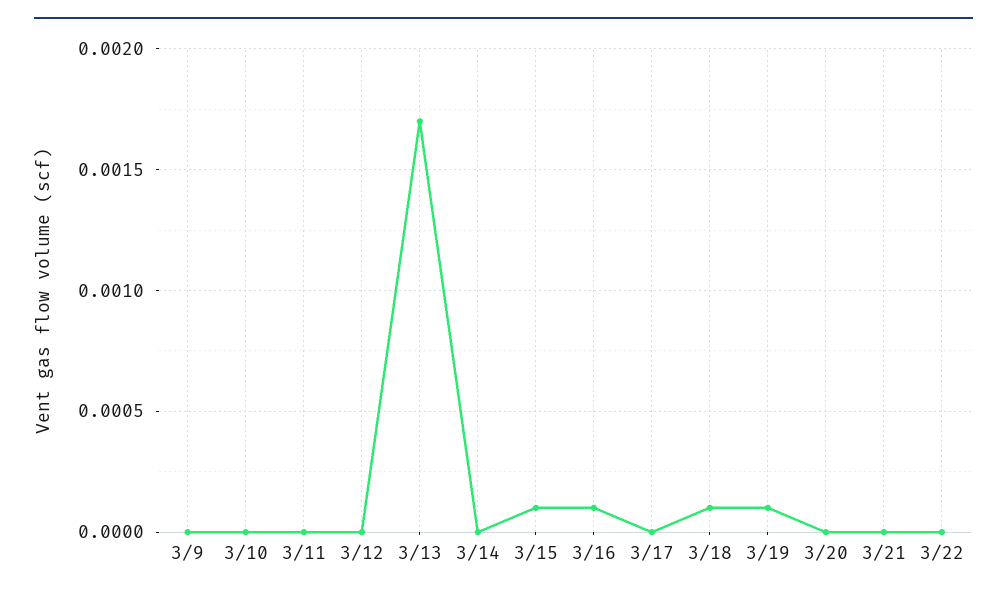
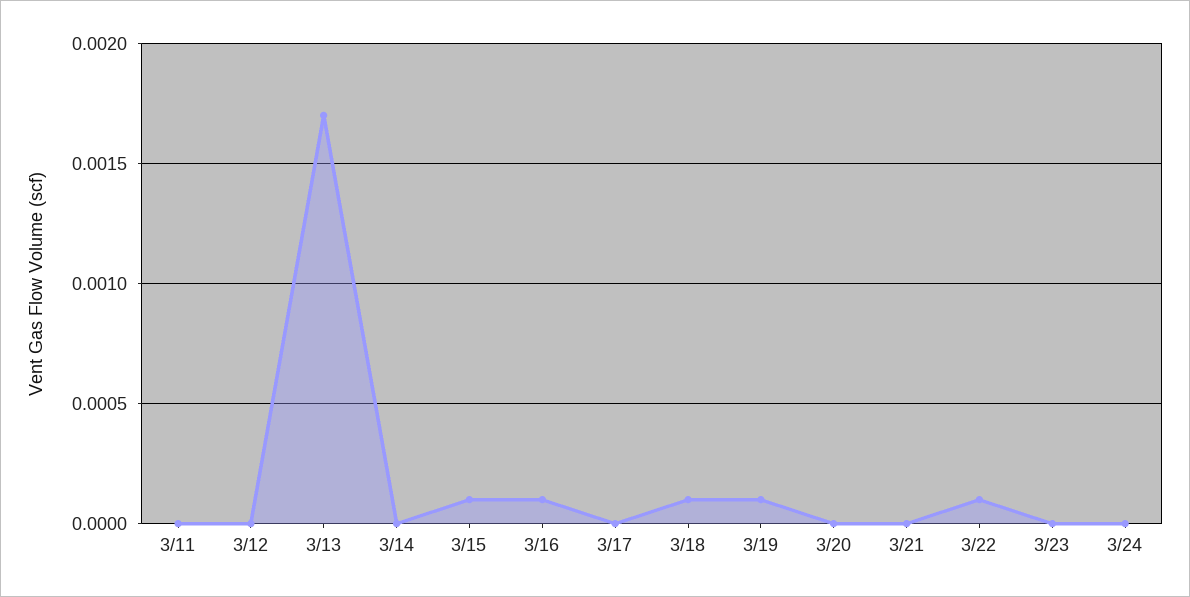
3/9: 0 -> none
3/10: 0 -> none
3/22: 0 -> 0.0001
3/23: none -> 0
3/24: none -> 0

